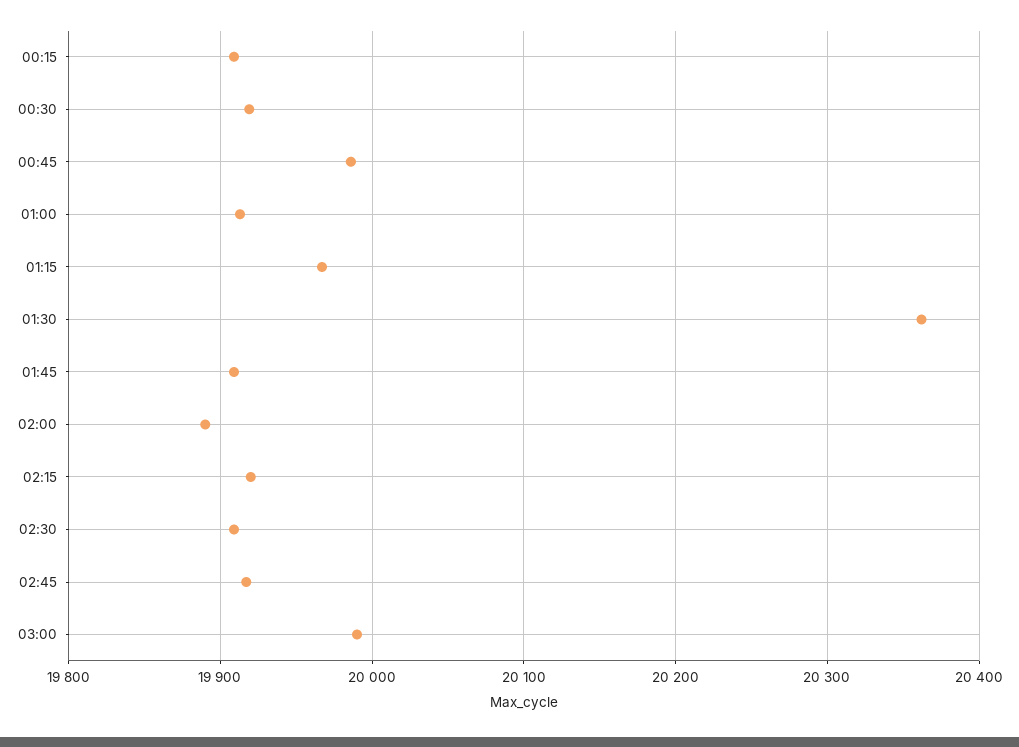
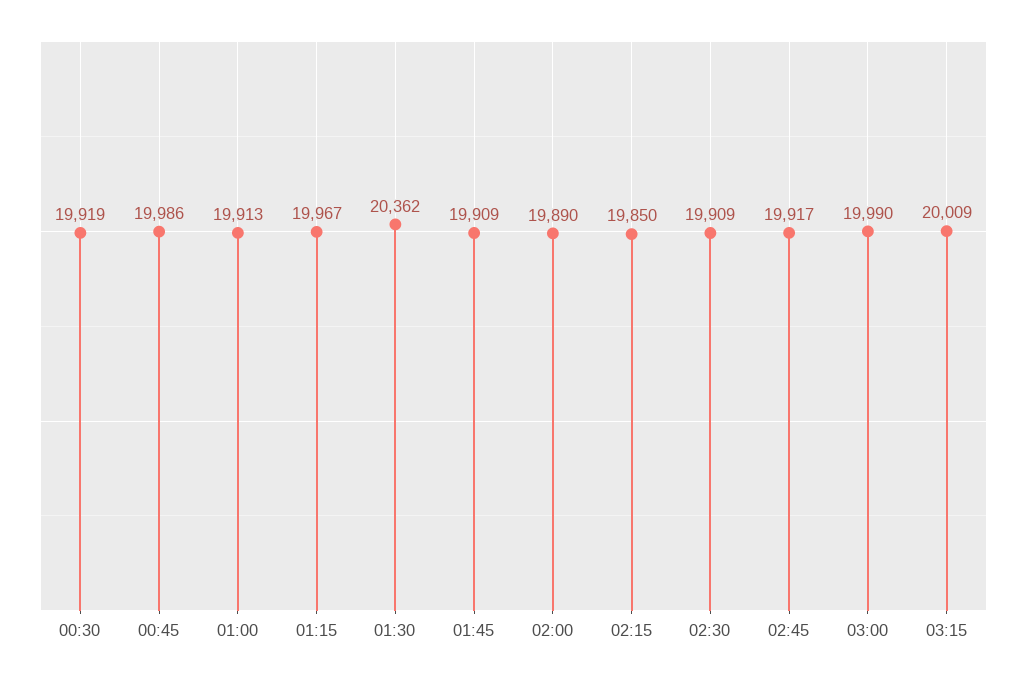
00:15: 19910 -> none
02:15: 19920 -> 19850
03:15: none -> 20009

